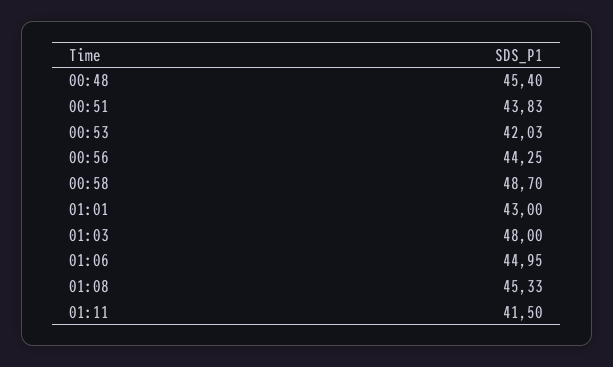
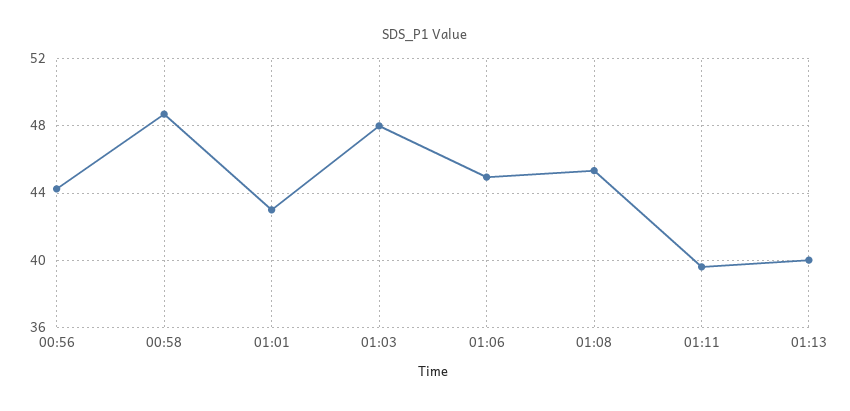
00:48: 45.4 -> none
00:51: 43.83 -> none
00:53: 42.03 -> none
01:11: 41.5 -> 39.5
01:13: none -> 40

